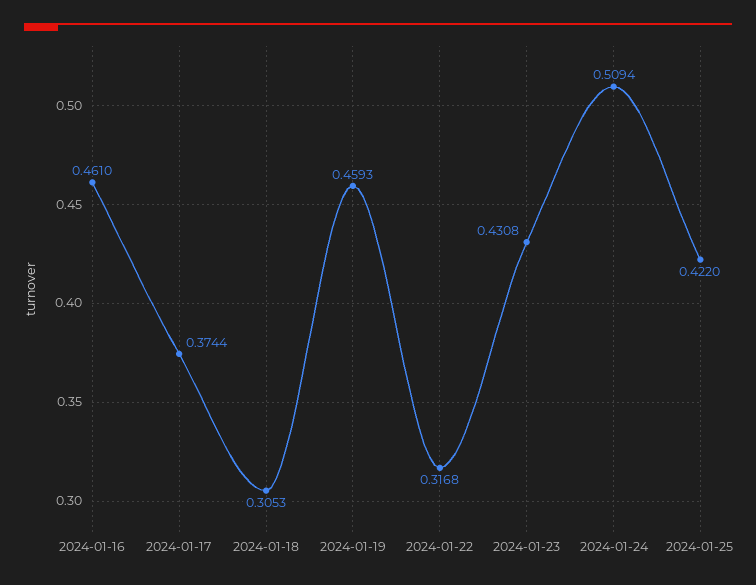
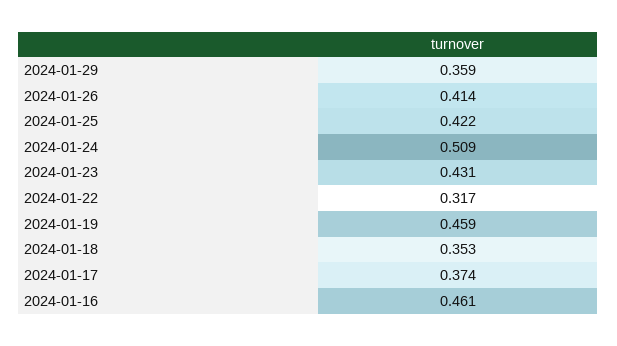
2024-01-18: 0.3053 -> 0.353
2024-01-29: none -> 0.359
2024-01-26: none -> 0.414

